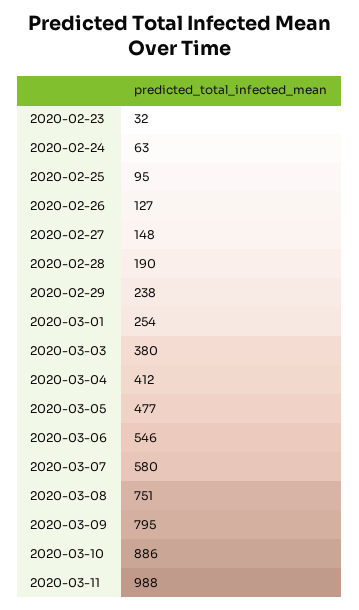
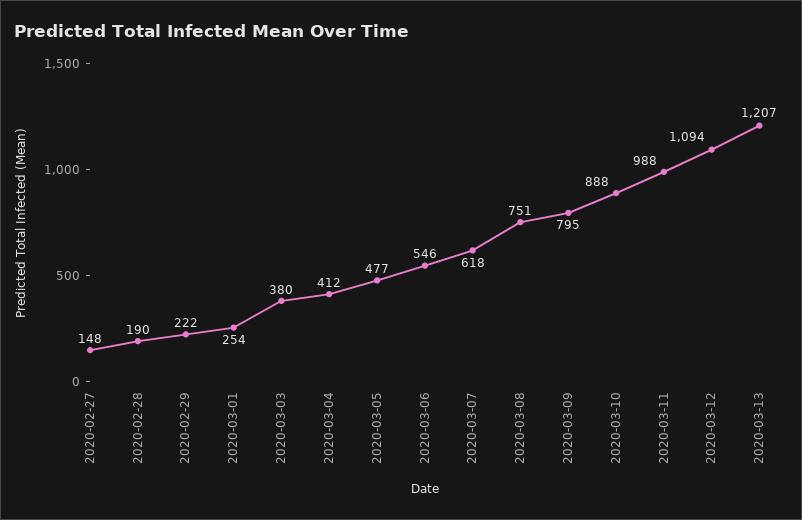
2020-02-23: 32 -> none
2020-02-24: 63 -> none
2020-02-25: 95 -> none
2020-02-26: 127 -> none
2020-02-29: 238 -> 222
2020-03-07: 580 -> 618
2020-03-10: 886 -> 888
2020-03-12: none -> 1094
2020-03-13: none -> 1207

